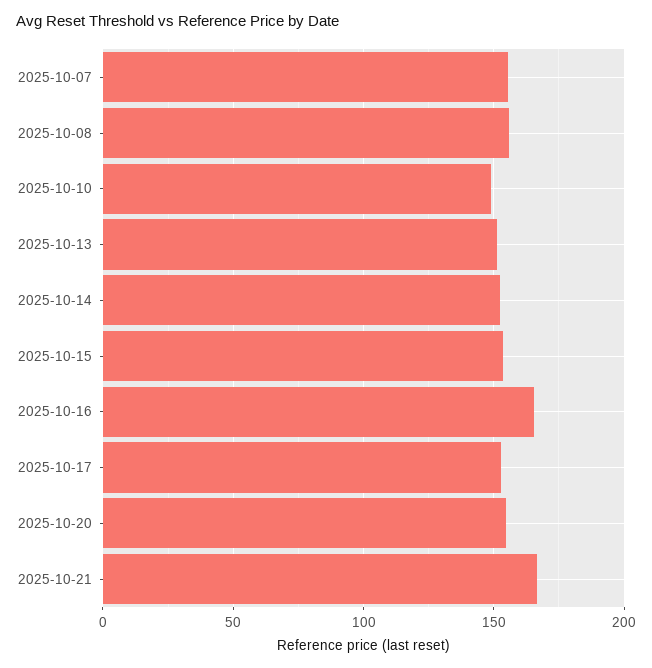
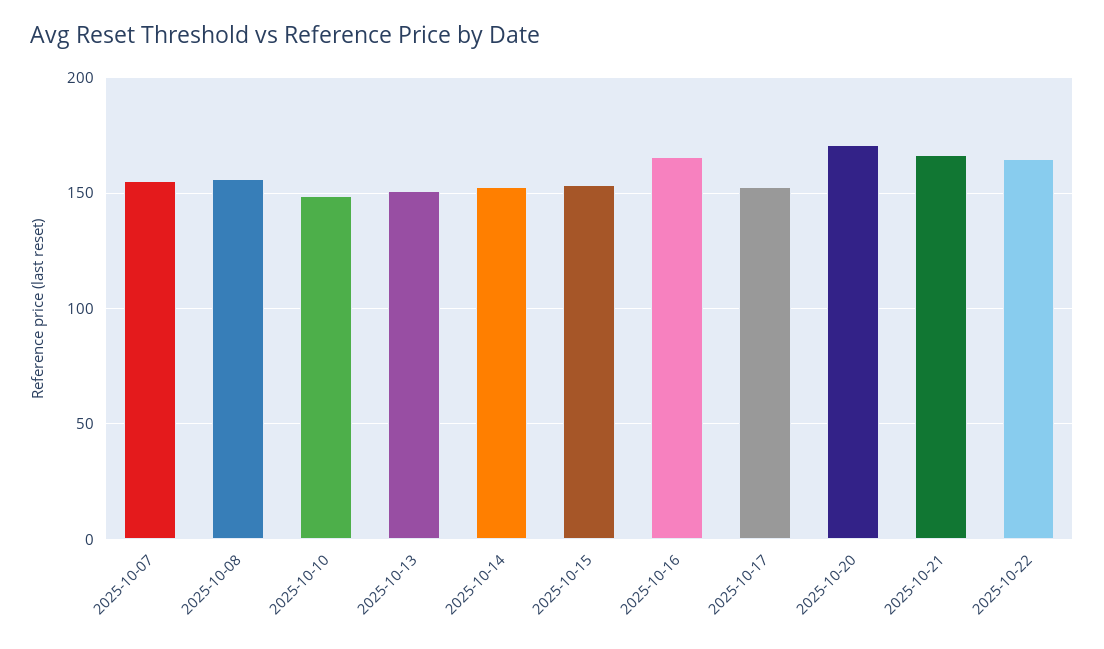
2025-10-20: 155 -> 170
2025-10-22: none -> 165

